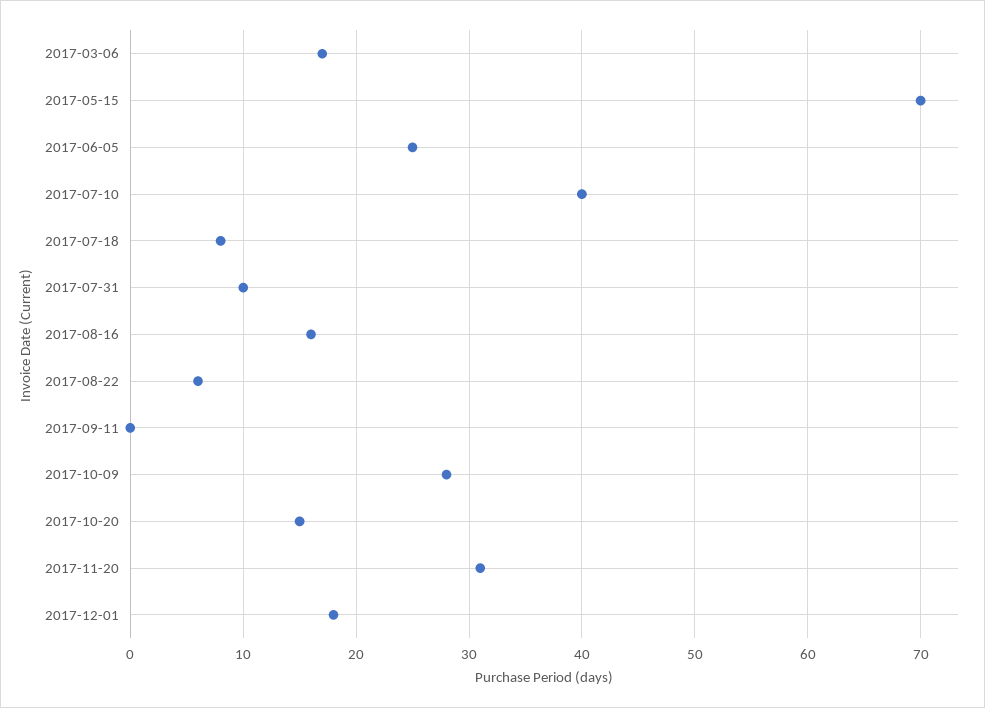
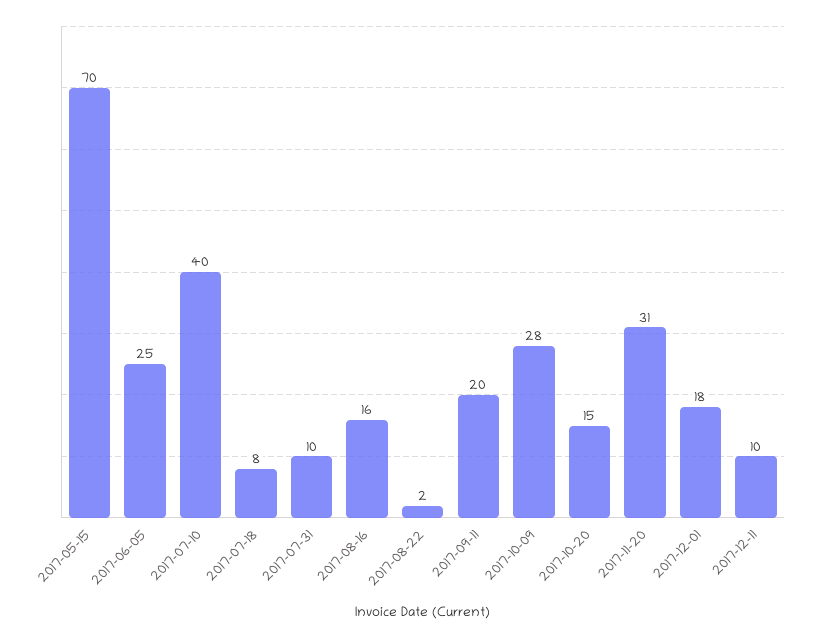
2017-03-06: 17 -> none
2017-08-22: 6 -> 2
2017-09-11: 0 -> 20
2017-12-11: none -> 10

